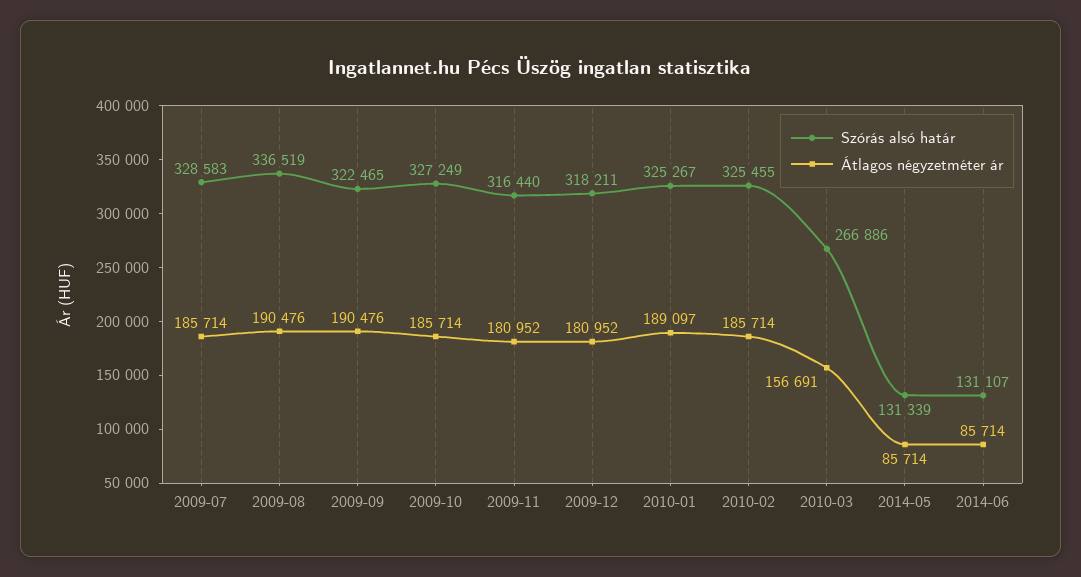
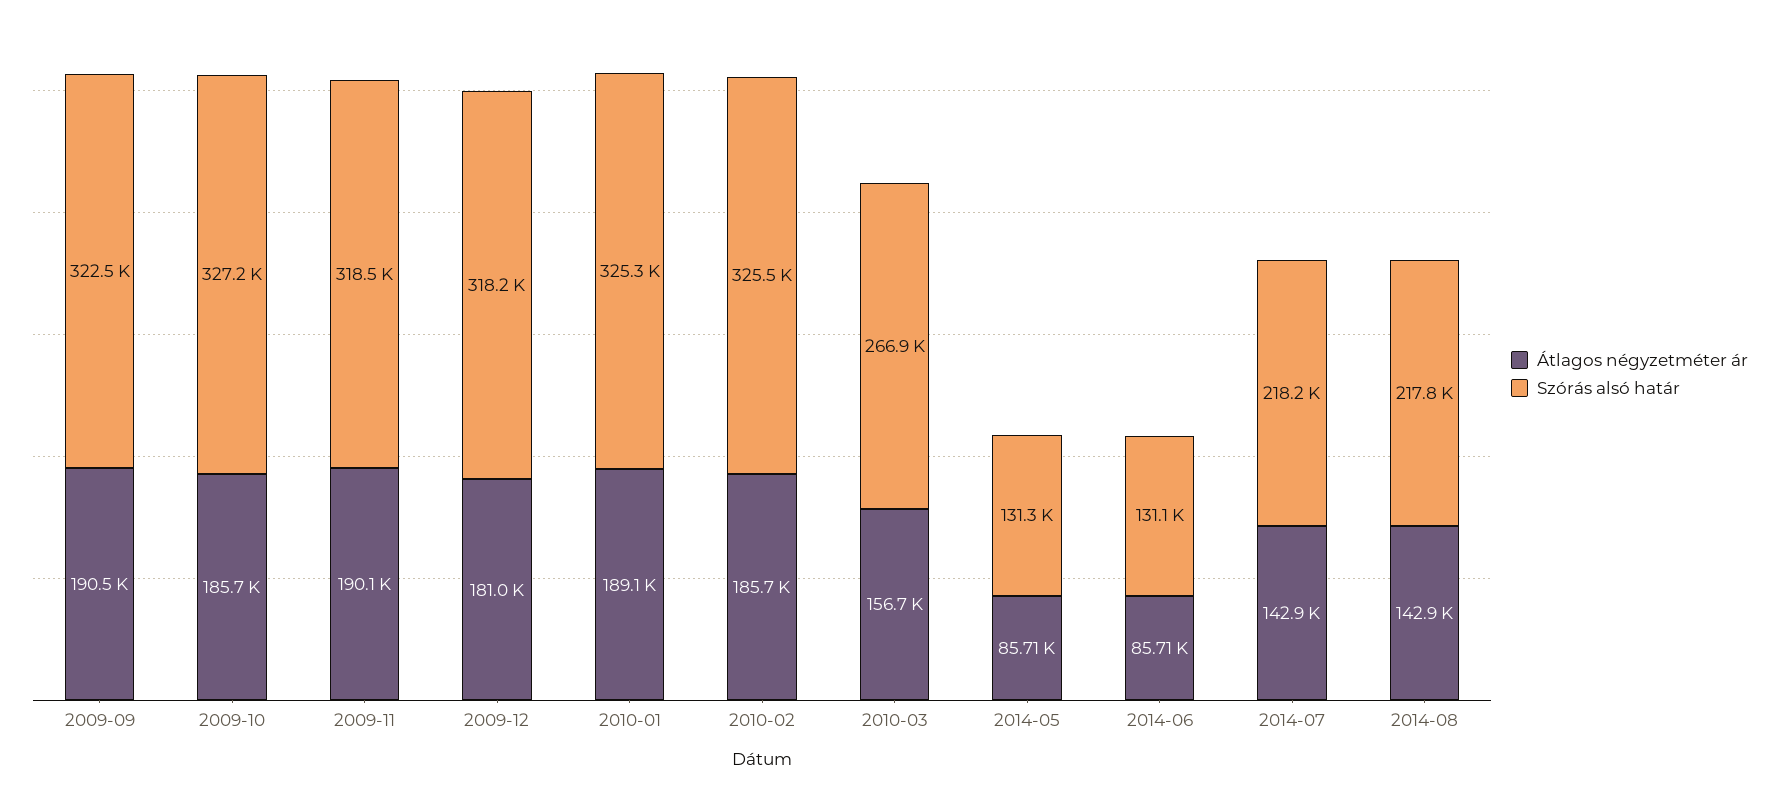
Szórás alsó határ, 2009-07: 328583 -> none
Átlagos négyzetméter ár, 2009-07: 185714 -> none
Szórás alsó határ, 2009-08: 336519 -> none
Átlagos négyzetméter ár, 2009-08: 190476 -> none
Szórás alsó határ, 2009-11: 316440 -> 318500
Átlagos négyzetméter ár, 2009-11: 180952 -> 190100
Átlagos négyzetméter ár, 2014-07: none -> 142900
Szórás alsó határ, 2014-07: none -> 218200
Átlagos négyzetméter ár, 2014-08: none -> 142900
Szórás alsó határ, 2014-08: none -> 217800

